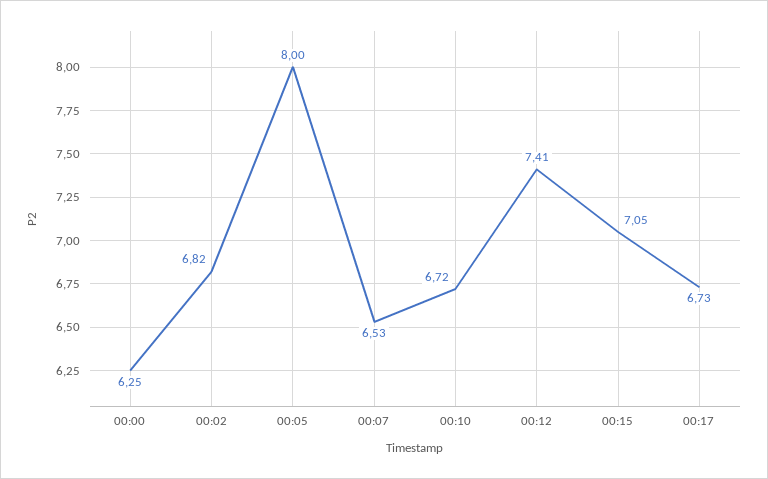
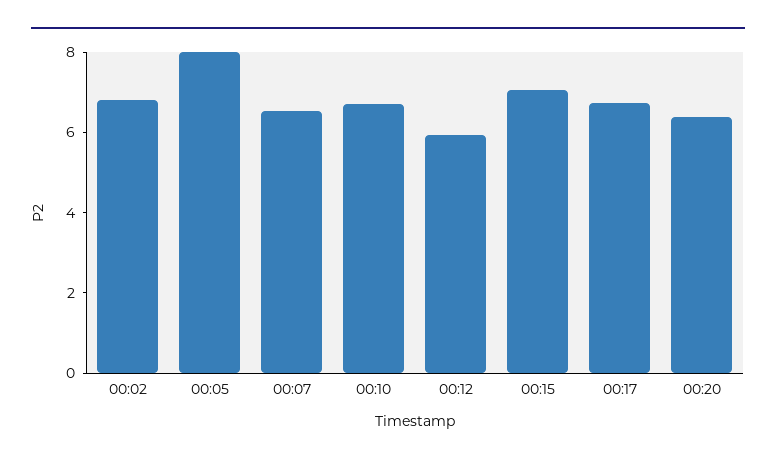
00:00: 6.25 -> none
00:12: 7.41 -> 6
00:20: none -> 6.5

